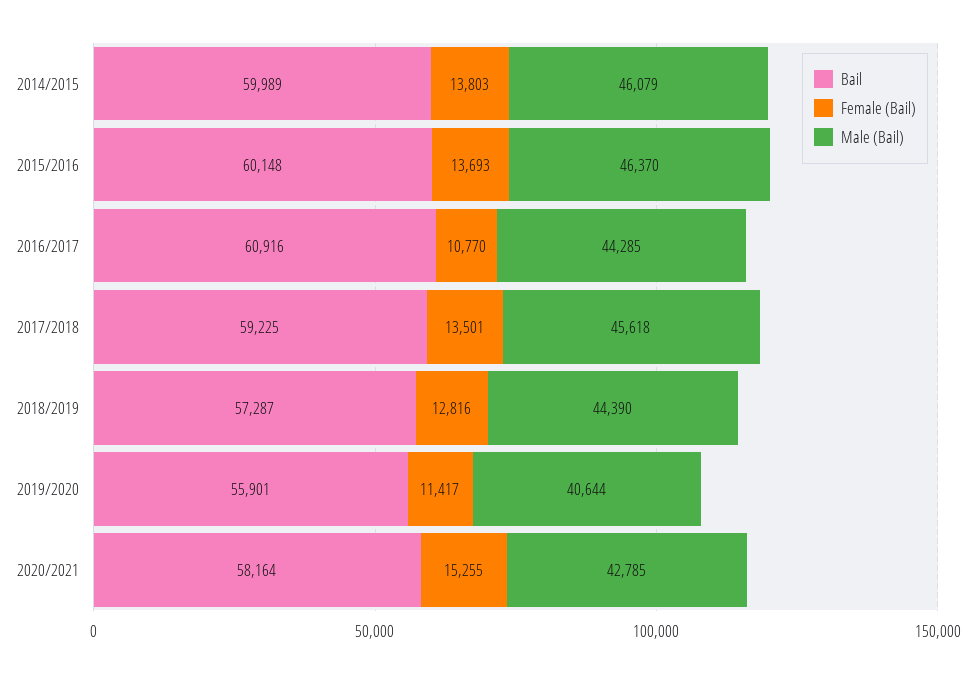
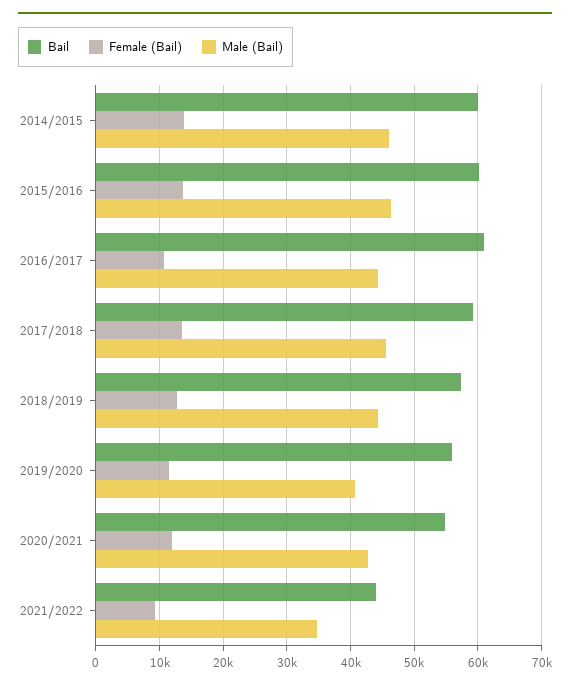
Bail, 2020/2021: 58164 -> 55000
Female (Bail), 2020/2021: 15255 -> 12000
Bail, 2021/2022: none -> 44000
Female (Bail), 2021/2022: none -> 9000
Male (Bail), 2021/2022: none -> 35000

